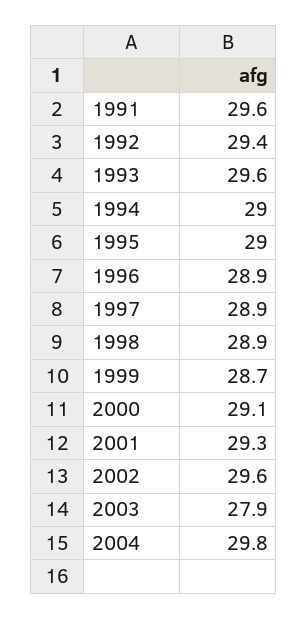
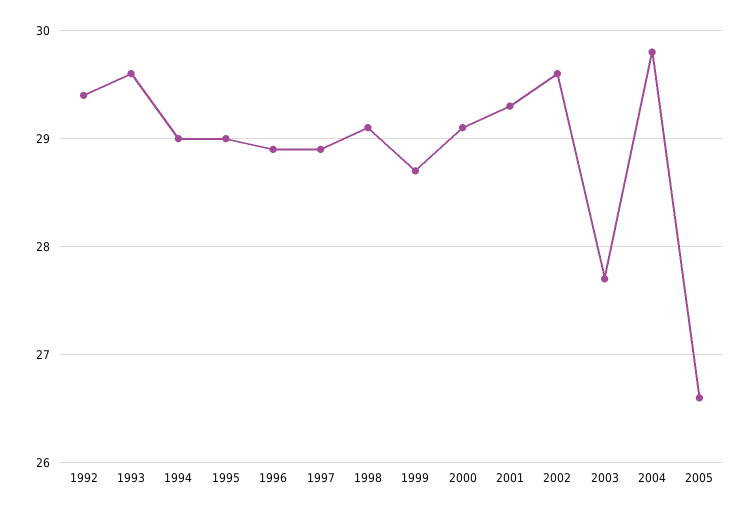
1991: 29.6 -> none
1998: 28.9 -> 29.1
2003: 27.9 -> 27.7
2005: none -> 26.6

